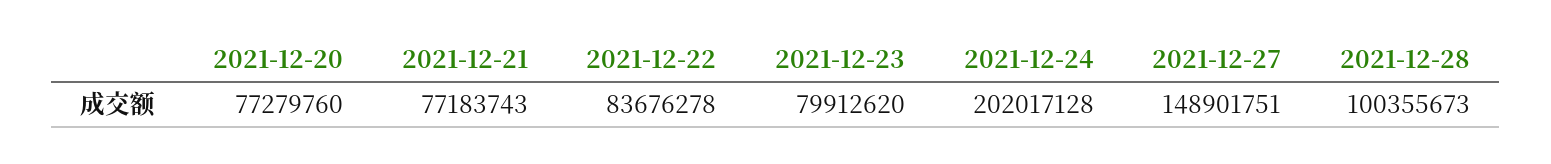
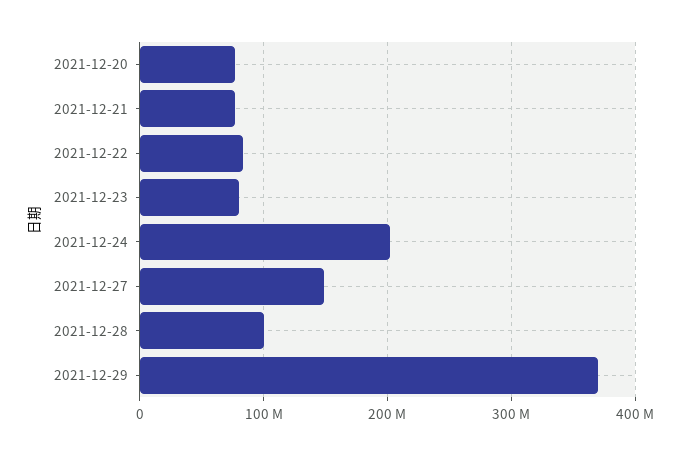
2021-12-29: none -> 370000000

